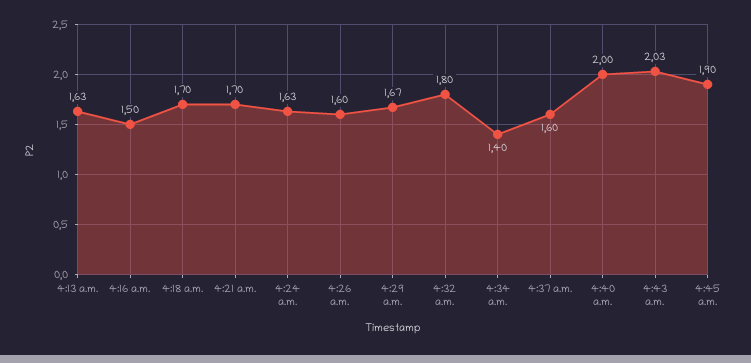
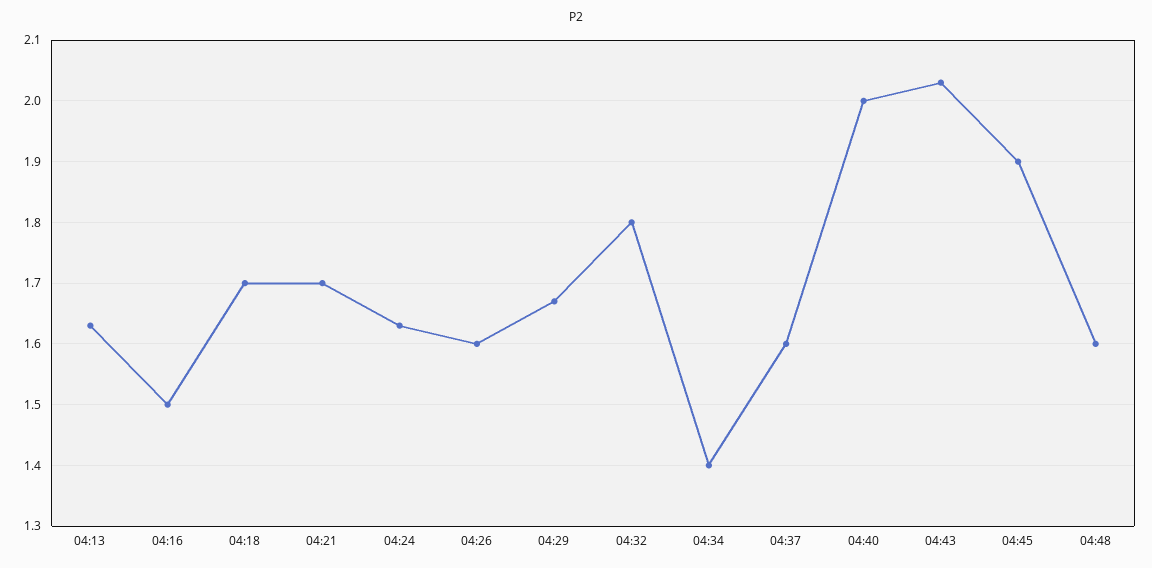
04:48: none -> 1.6

